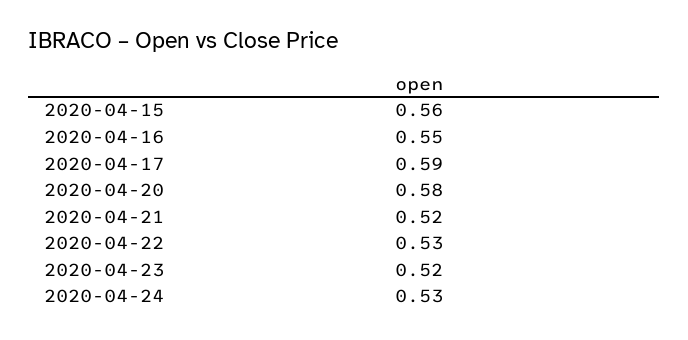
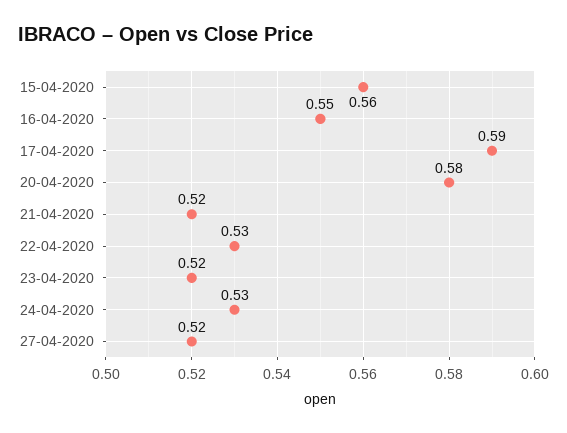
27-04-2020: none -> 0.52

